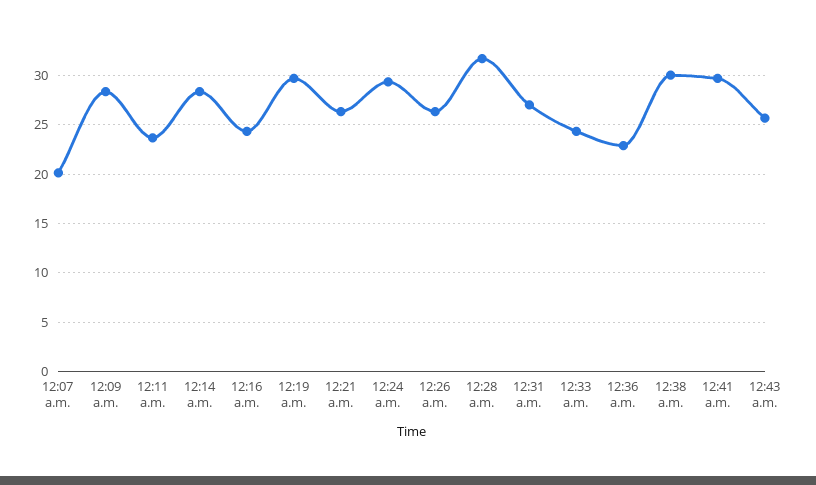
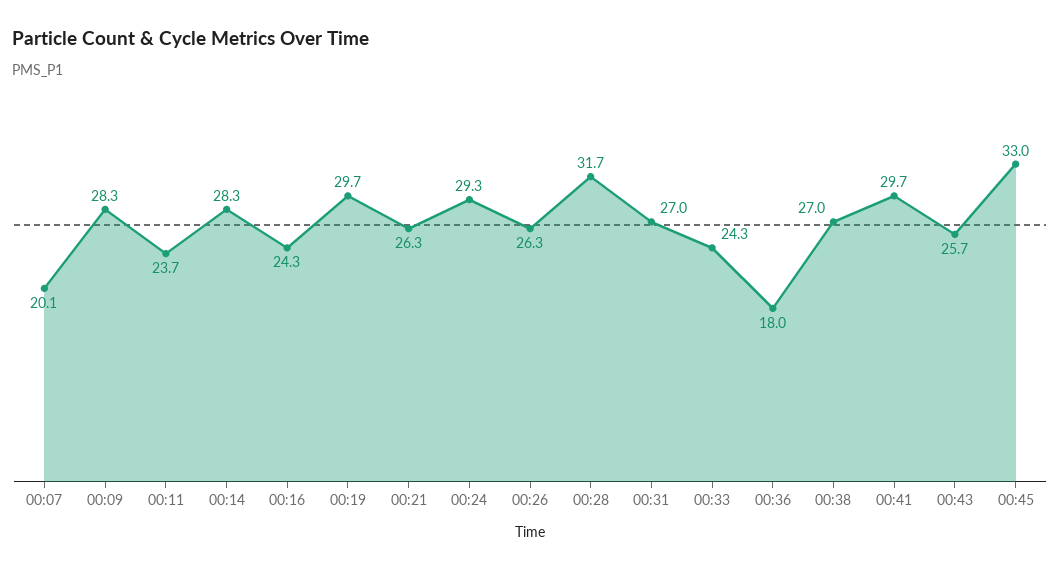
12:36 a.m.: 23 -> 18
12:38 a.m.: 30 -> 27
00:45: none -> 33

